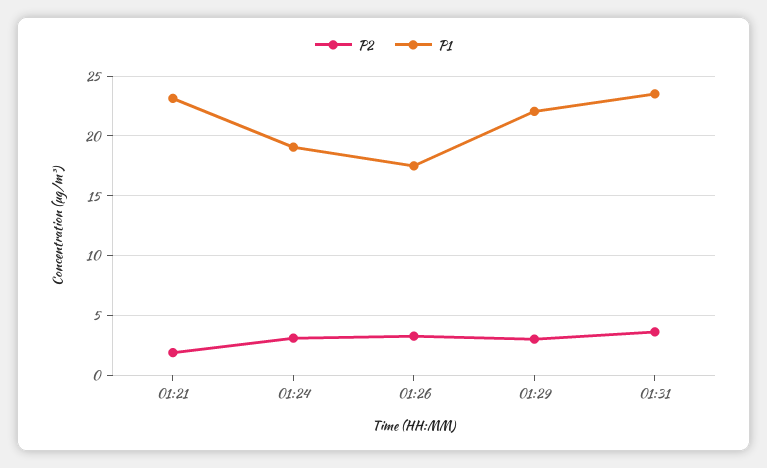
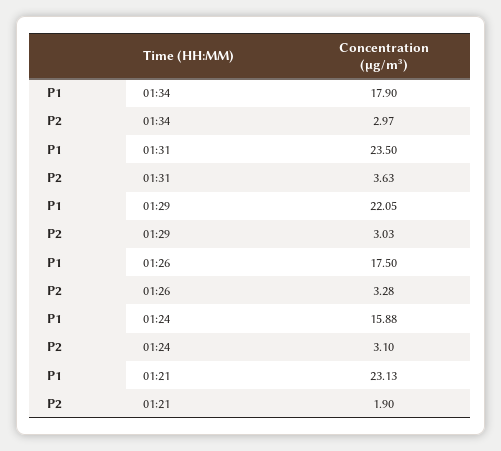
P1, 01:24: 19 -> 15.88
P1, 01:34: none -> 17.9
P2, 01:34: none -> 2.97

